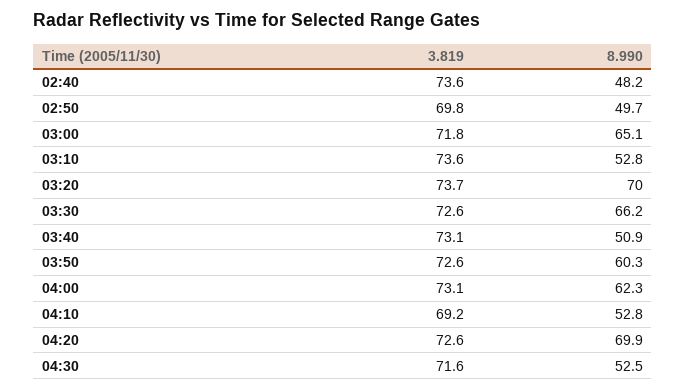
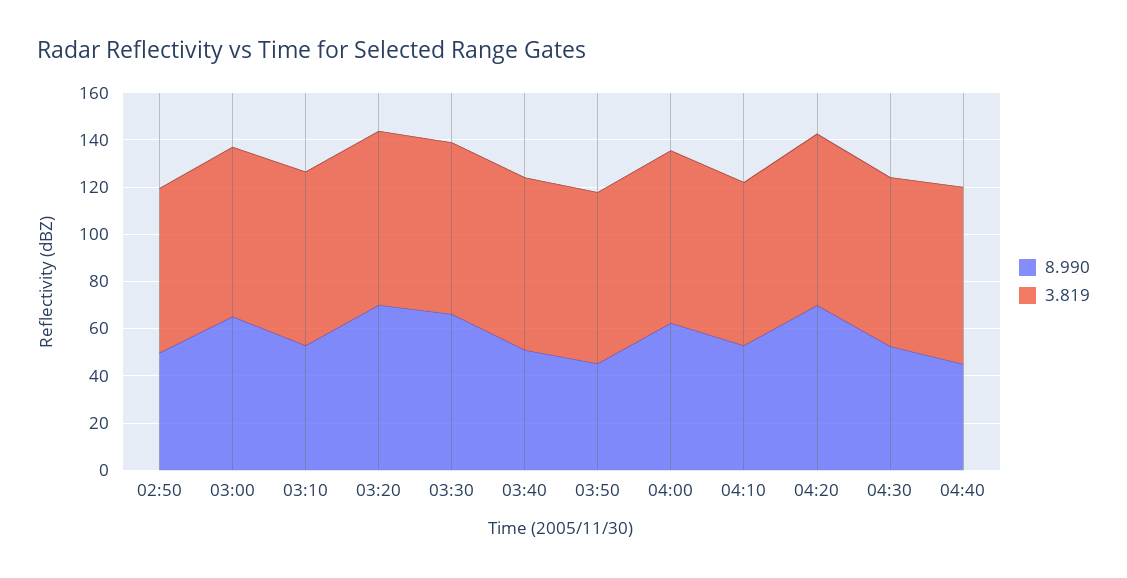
3.819, 02:40: 73.6 -> none
8.990, 02:40: 48.2 -> none
8.990, 03:50: 60.3 -> 45
8.990, 04:40: none -> 45
3.819, 04:40: none -> 75

